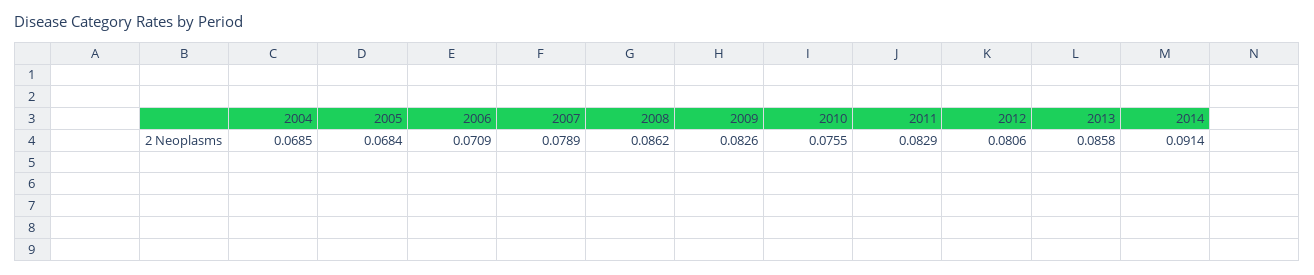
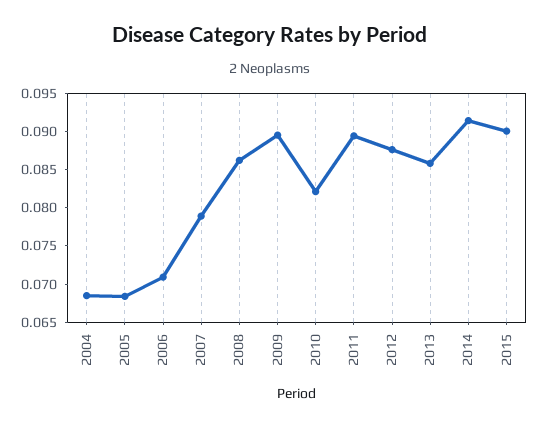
2009: 0.0826 -> 0.09
2010: 0.0755 -> 0.0825
2011: 0.0829 -> 0.09
2012: 0.0806 -> 0.0875
2015: none -> 0.09

